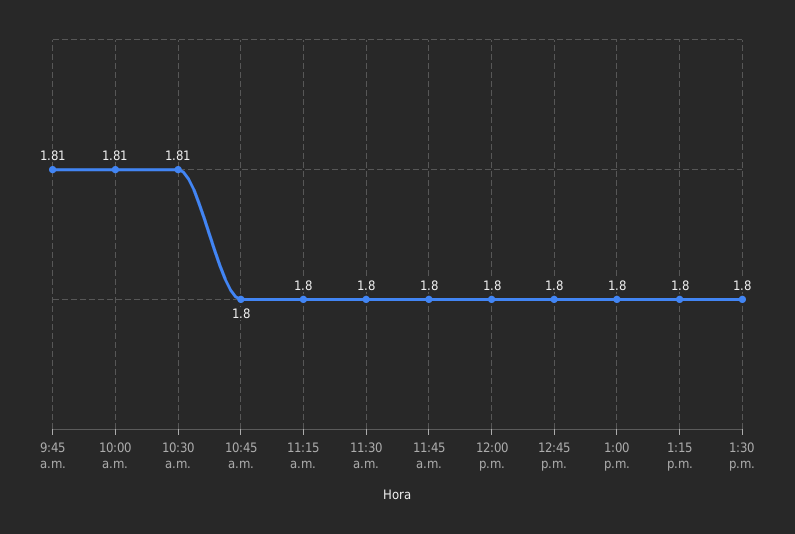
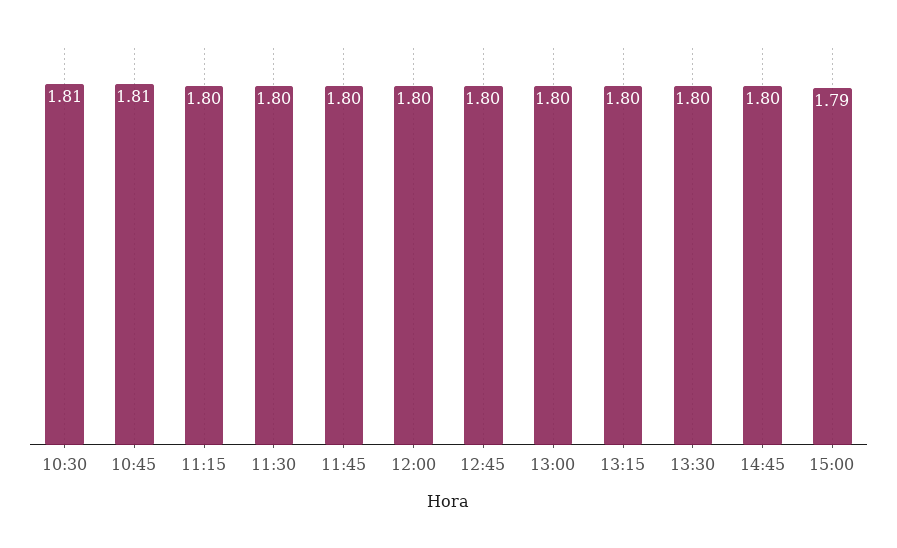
9:45 a.m.: 1.81 -> none
10:00 a.m.: 1.81 -> none
10:45 a.m.: 1.8 -> 1.81
14:45: none -> 1.8
15:00: none -> 1.79

